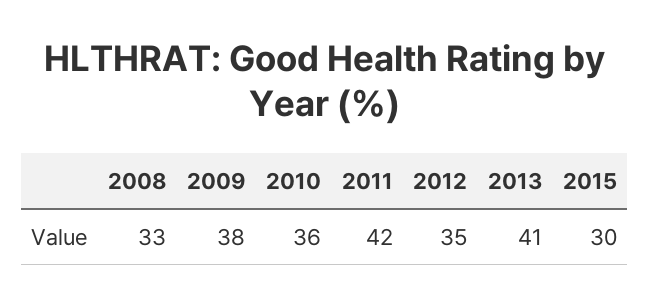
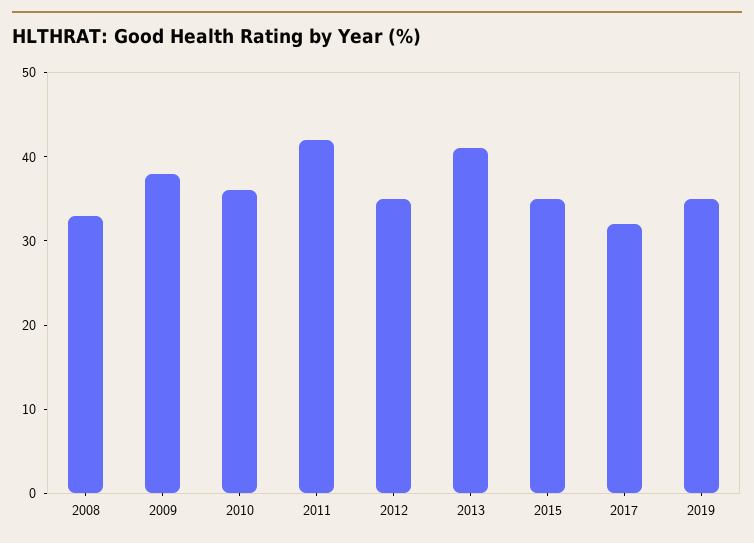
2015: 30 -> 35
2017: none -> 32
2019: none -> 35

